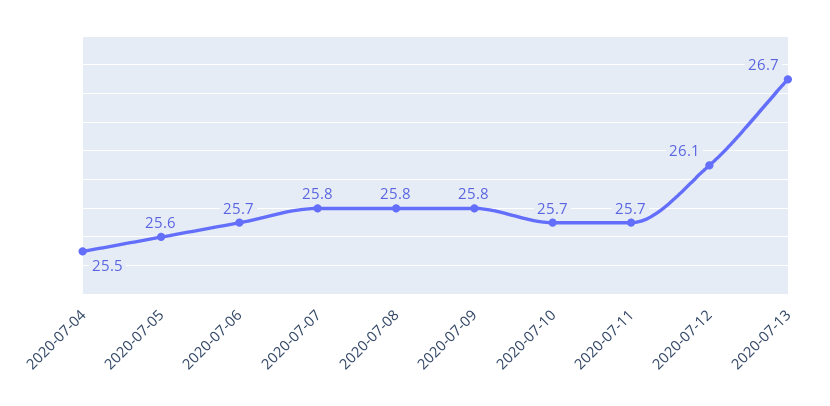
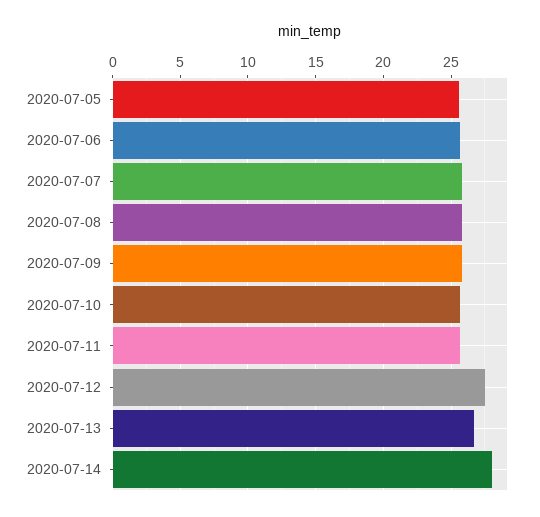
2020-07-04: 25.5 -> none
2020-07-12: 26.1 -> 27.5
2020-07-14: none -> 28

